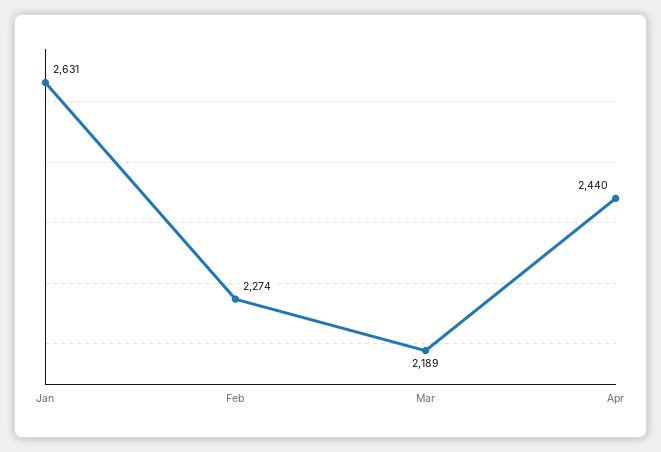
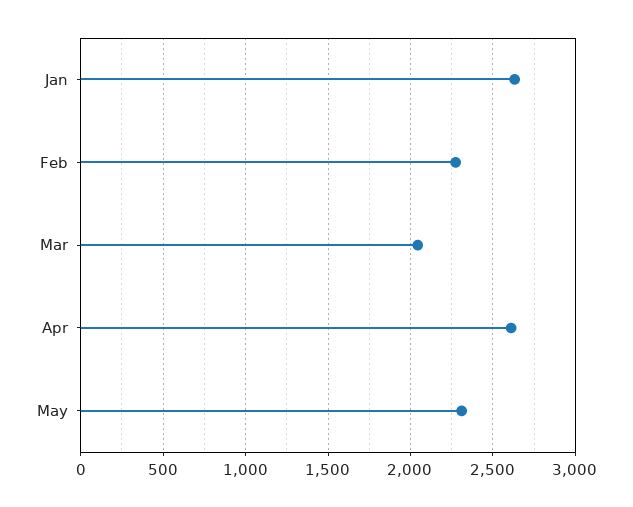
Mar: 2189 -> 2050
Apr: 2440 -> 2600
May: none -> 2300

